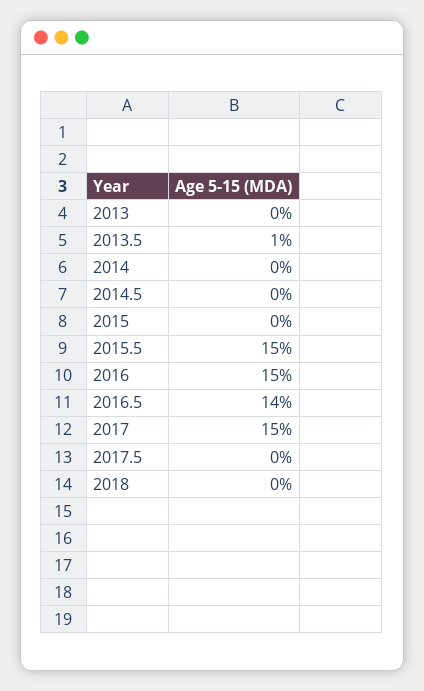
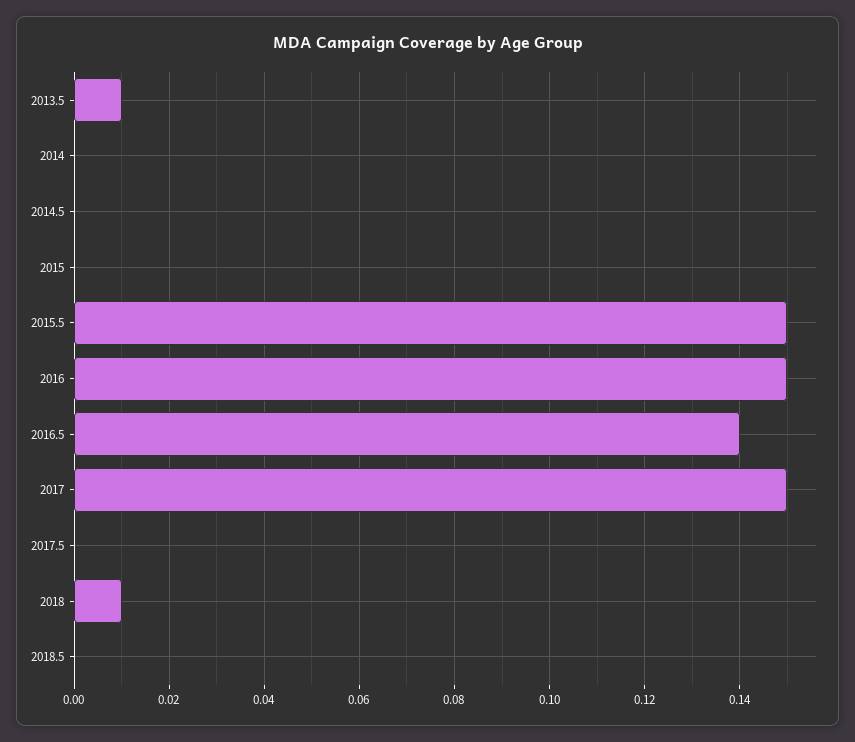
2013: 0 -> none
2018: 0 -> 0.01
2018.5: none -> 0

